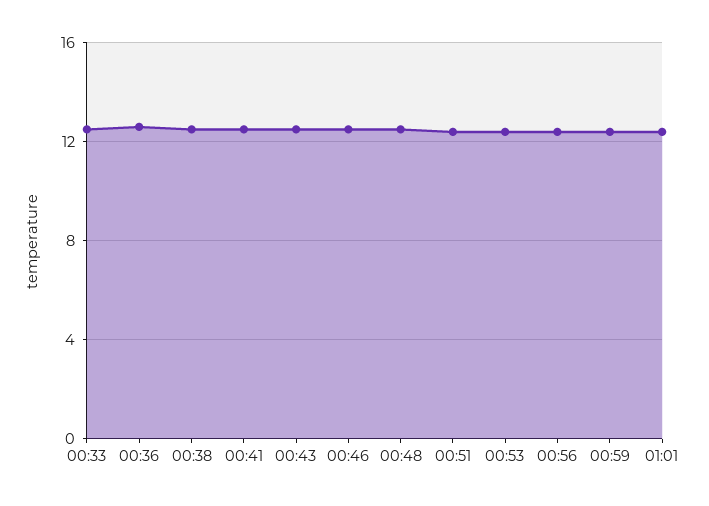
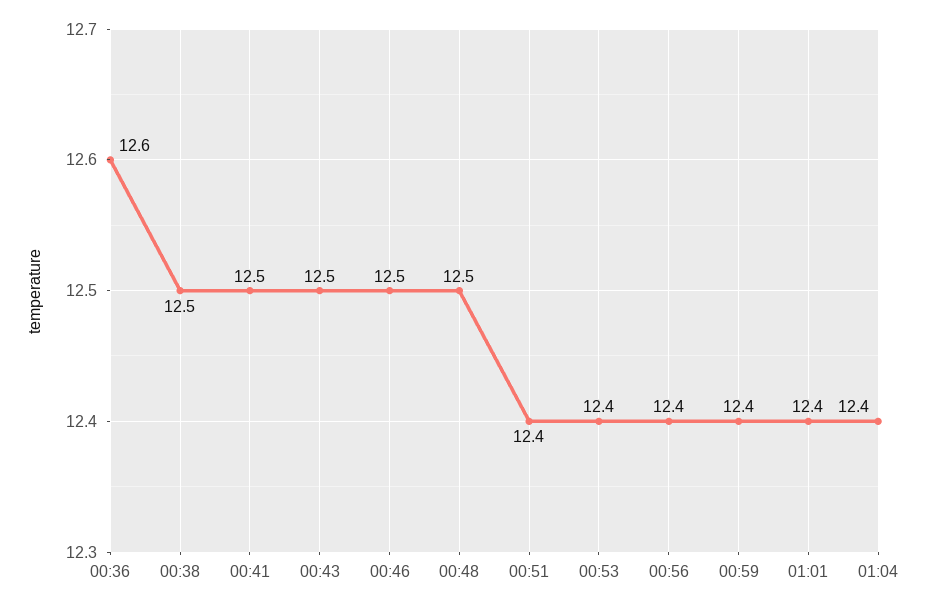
00:33: 12.5 -> none
01:04: none -> 12.4

